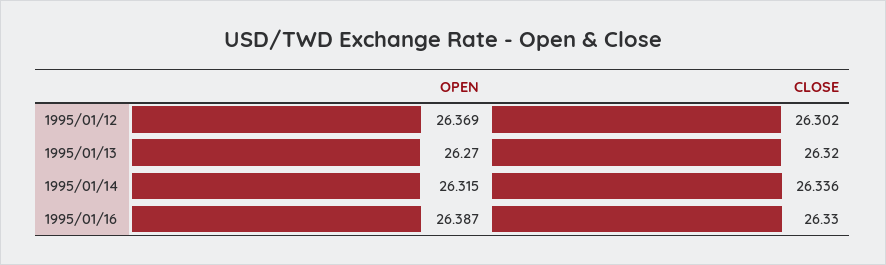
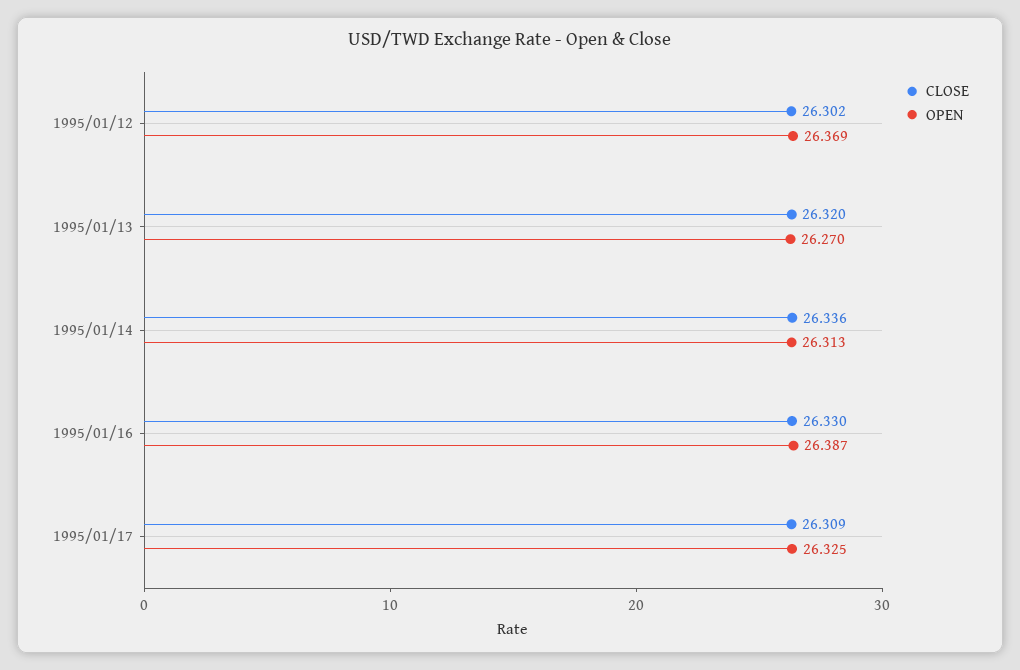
OPEN, 1995/01/14: 26.315 -> 26.313
CLOSE, 1995/01/17: none -> 26.309
OPEN, 1995/01/17: none -> 26.325

